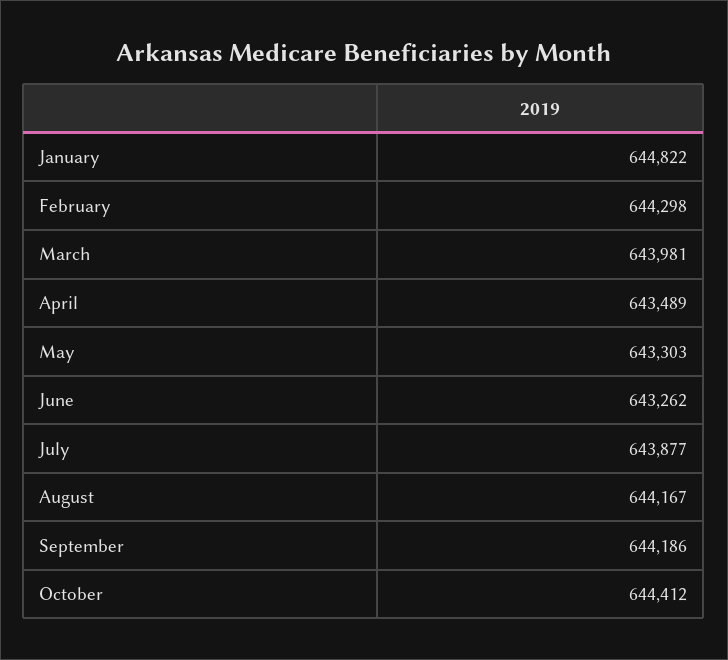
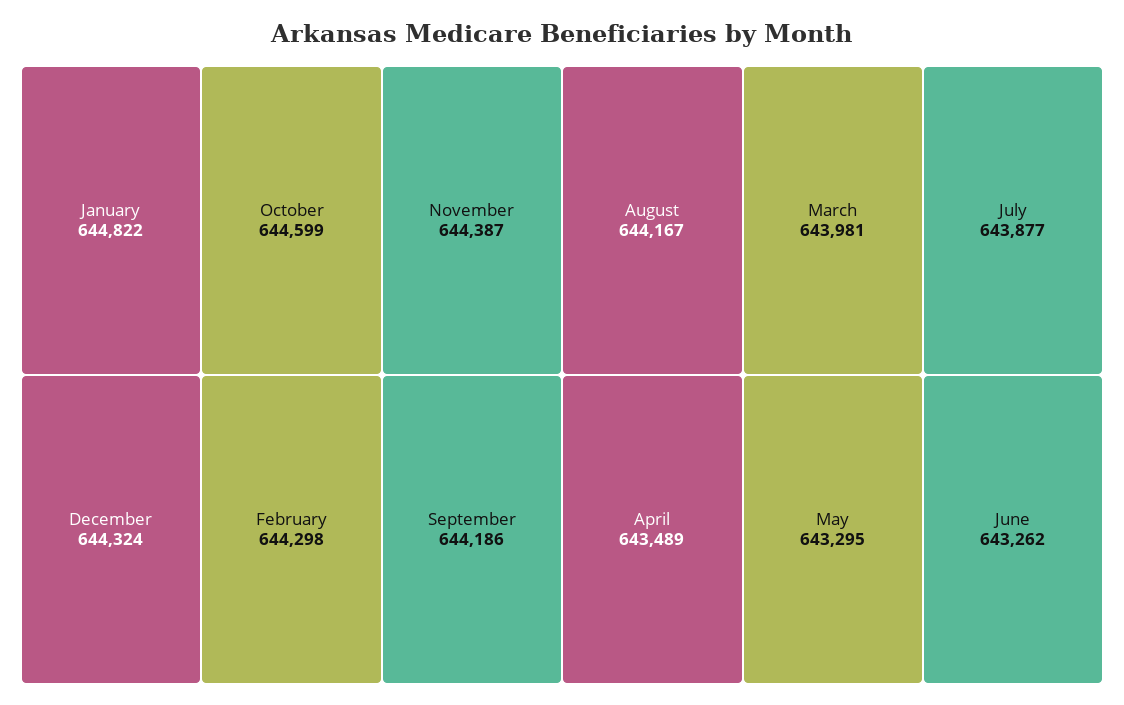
May: 643303 -> 643295
October: 644412 -> 644599
November: none -> 644387
December: none -> 644324

